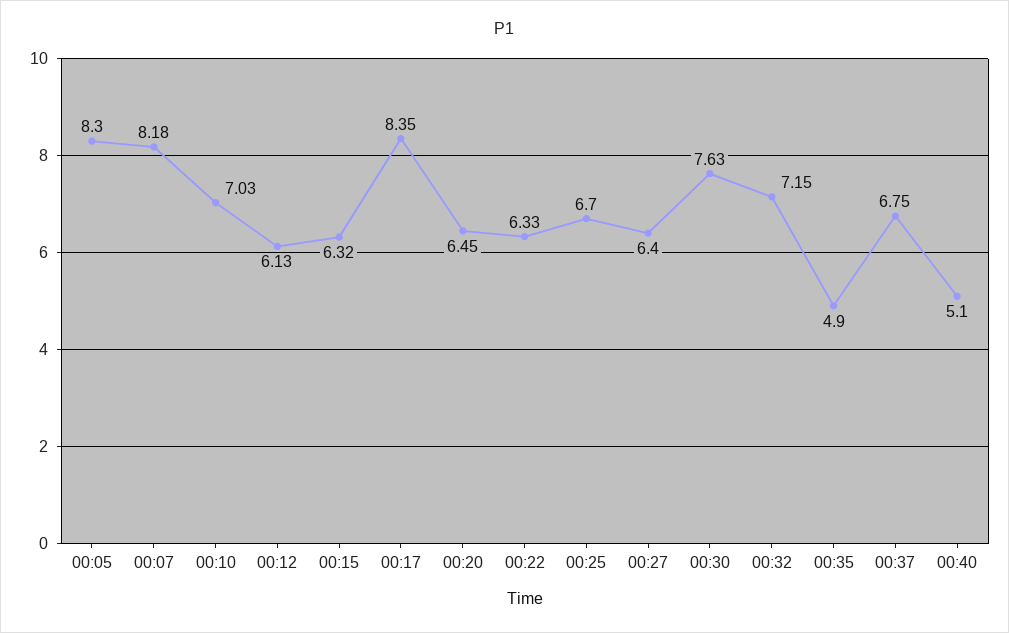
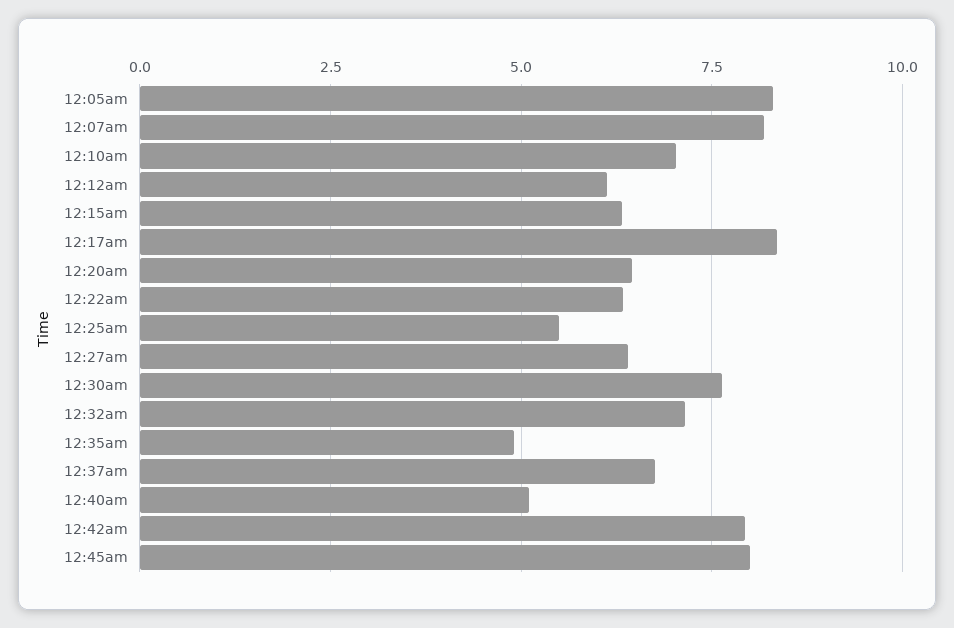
00:25: 6.7 -> 5.5
12:42am: none -> 8
12:45am: none -> 8

